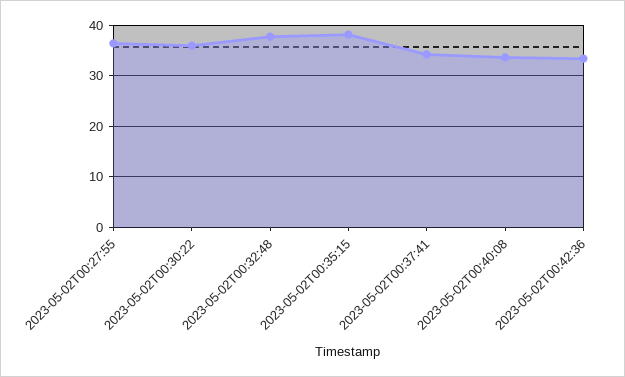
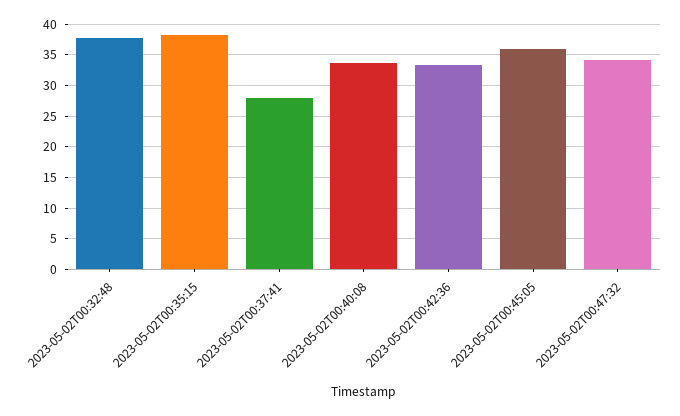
2023-05-02T00:27:55: 36 -> none
2023-05-02T00:30:22: 36 -> none
2023-05-02T00:37:41: 34 -> 28
2023-05-02T00:45:05: none -> 36
2023-05-02T00:47:32: none -> 34

